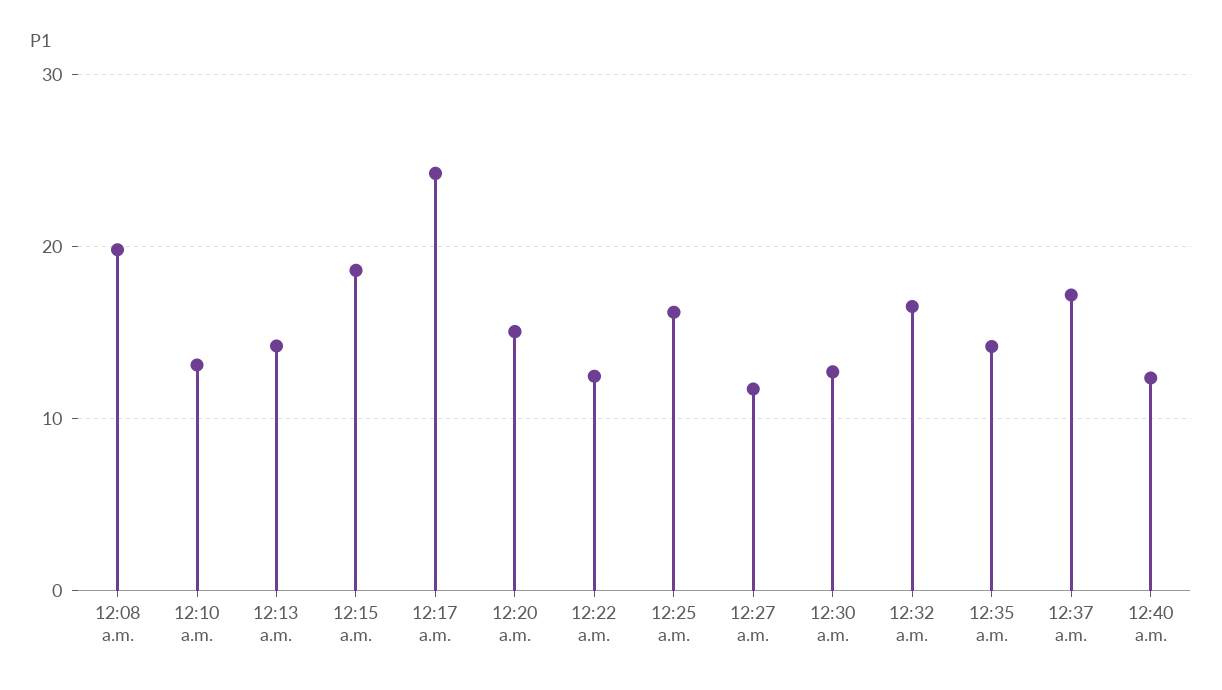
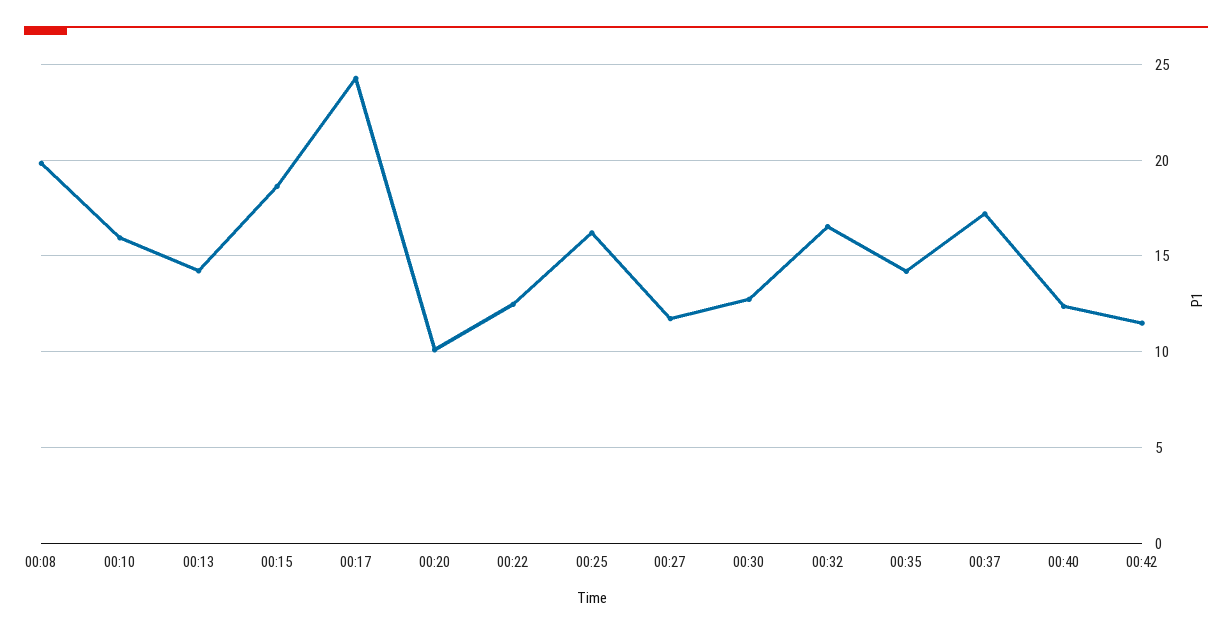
12:10 a.m.: 13 -> 16
12:20 a.m.: 15 -> 10
00:42: none -> 11.5

